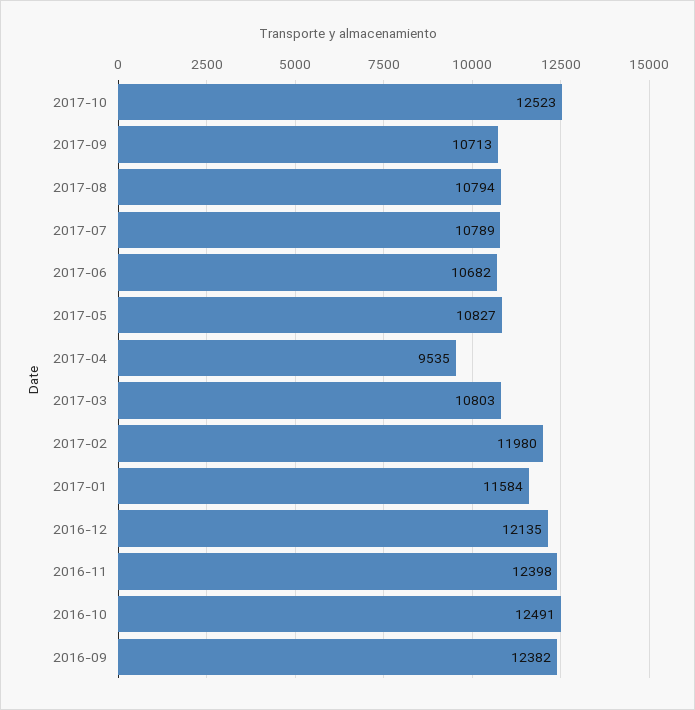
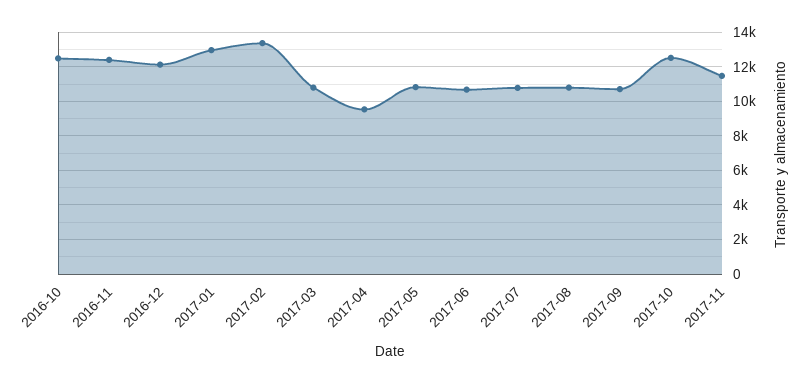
2017-02: 11980 -> 13500
2017-01: 11584 -> 13000
2016-09: 12382 -> none
2017-11: none -> 11500

